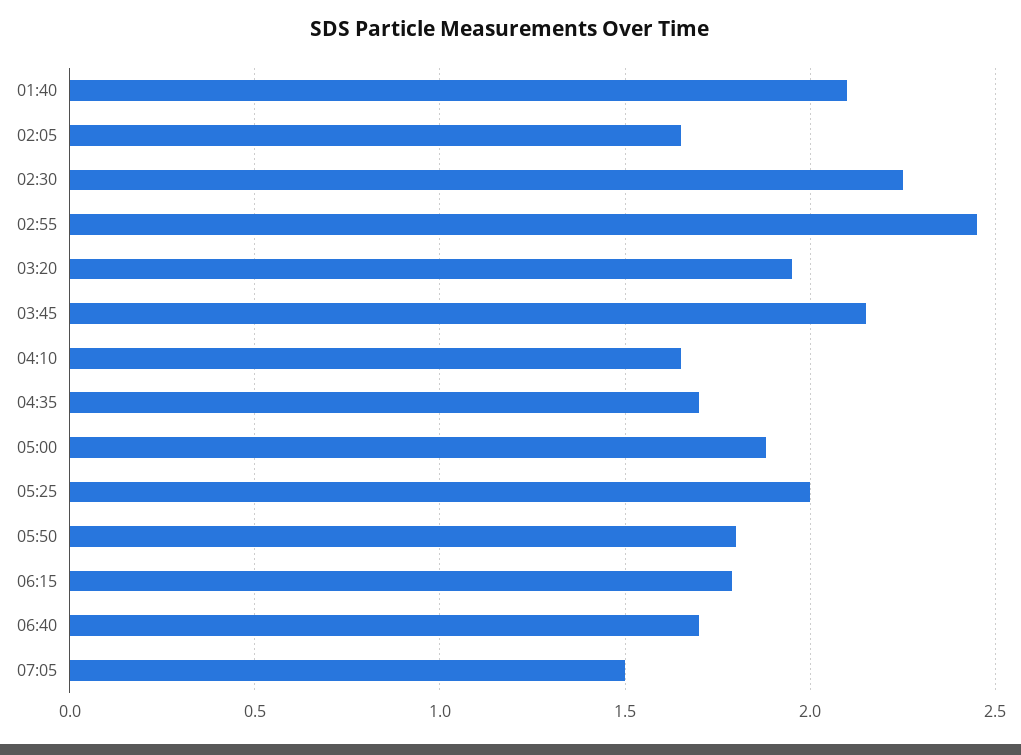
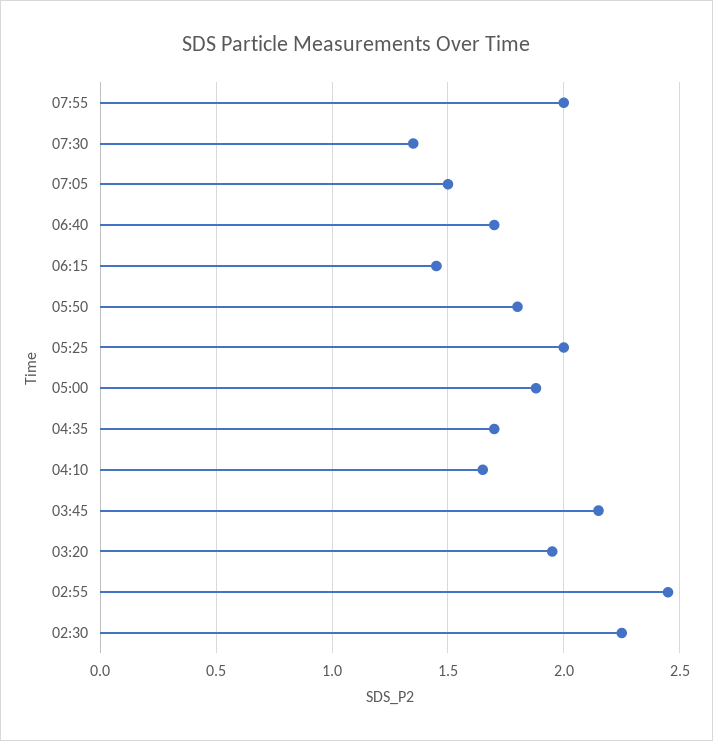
01:40: 2.1 -> none
02:05: 1.65 -> none
06:15: 1.8 -> 1.45
07:55: none -> 2
07:30: none -> 1.35

